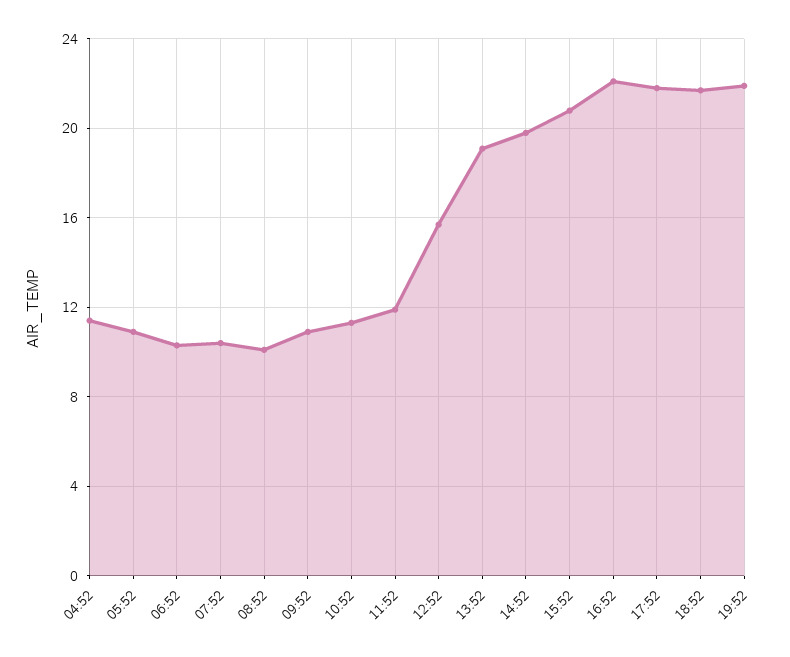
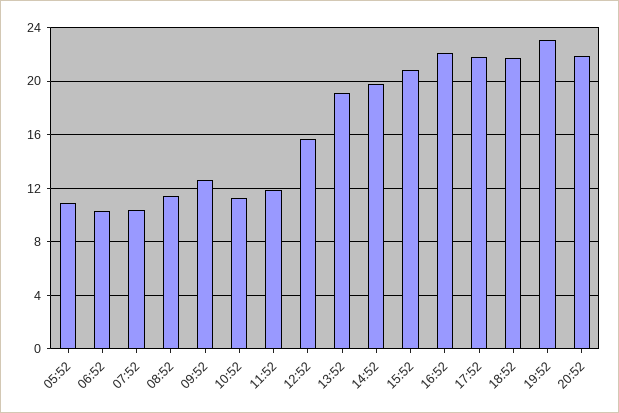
04:52: 11.5 -> none
08:52: 10 -> 11.5
09:52: 11 -> 12.5
19:52: 22 -> 23
20:52: none -> 22

